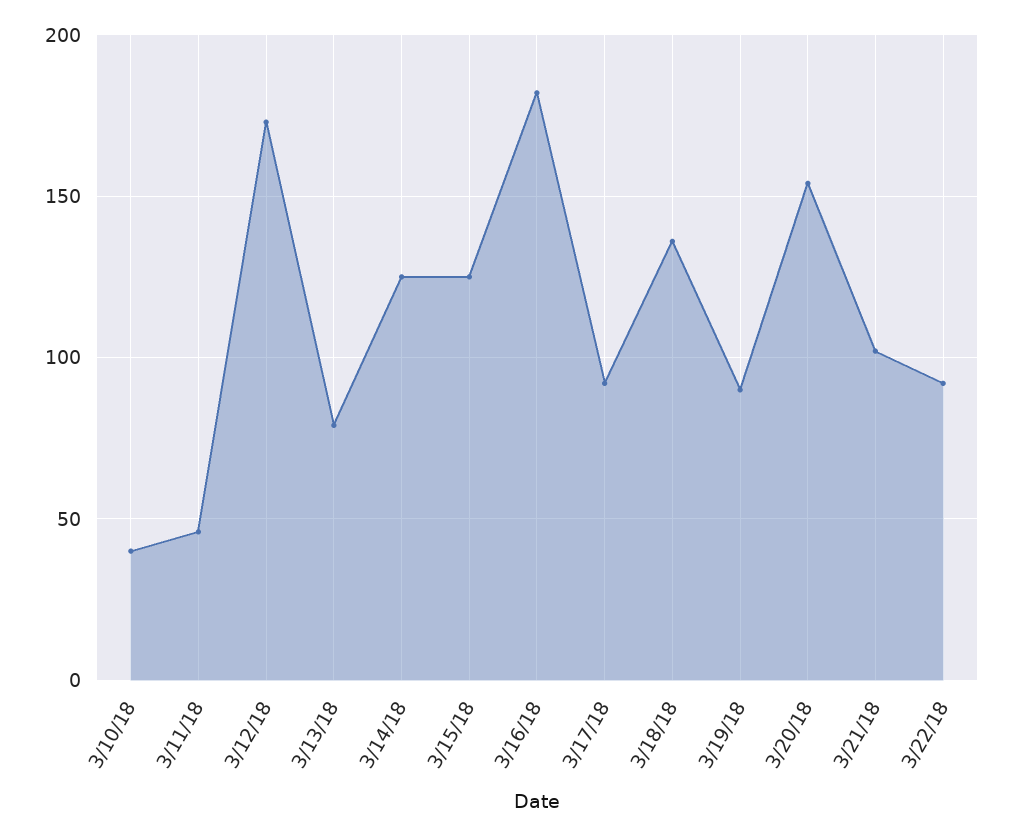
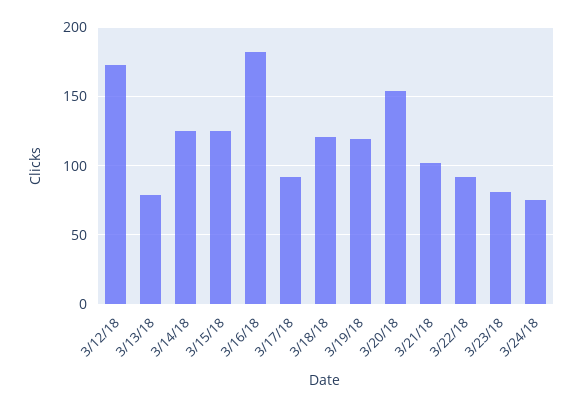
3/10/18: 40 -> none
3/11/18: 45 -> none
3/18/18: 135 -> 120
3/19/18: 90 -> 120
3/23/18: none -> 80
3/24/18: none -> 75

